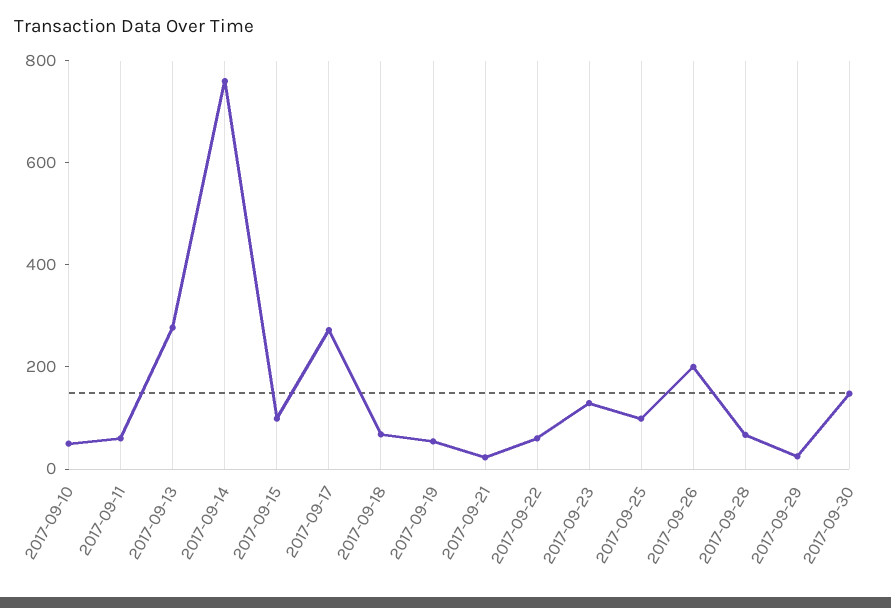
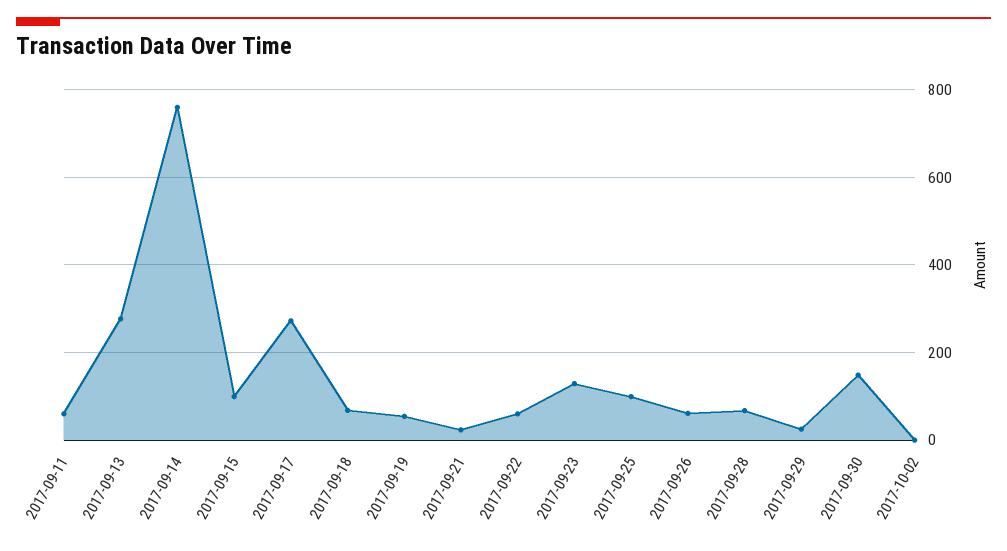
2017-09-10: 50 -> none
2017-09-26: 200 -> 60
2017-10-02: none -> 0

